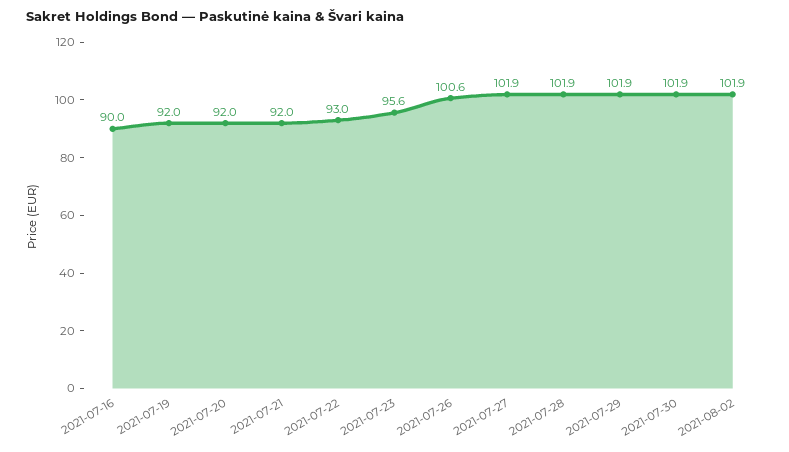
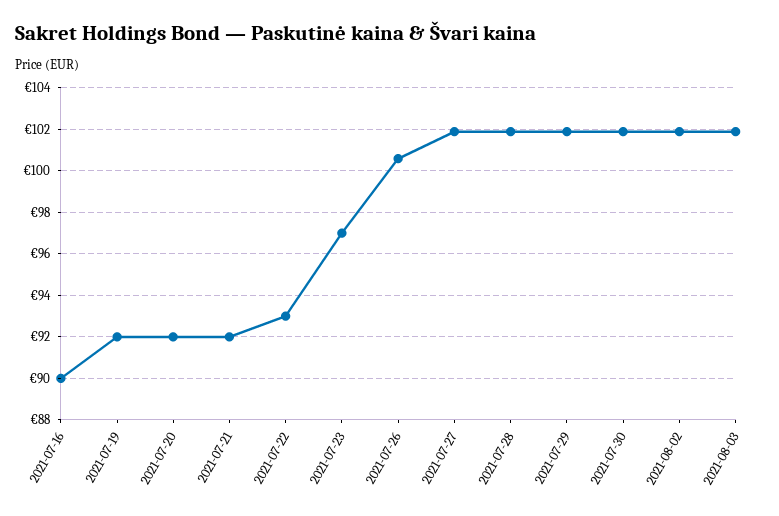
2021-07-23: 95.6 -> 97
2021-08-03: none -> 102

